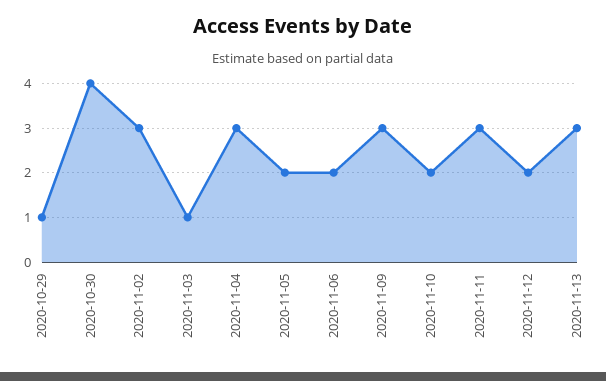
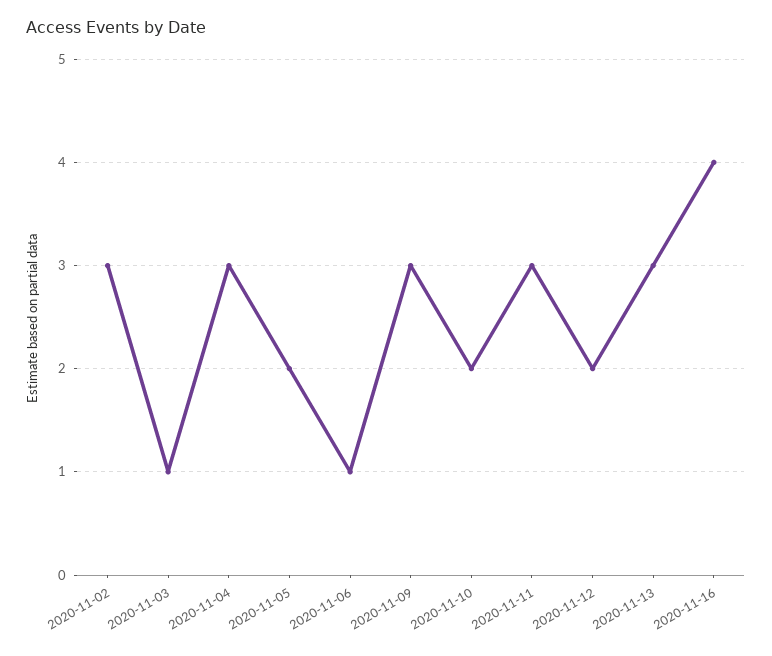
2020-10-29: 1 -> none
2020-10-30: 4 -> none
2020-11-06: 2 -> 1
2020-11-16: none -> 4

